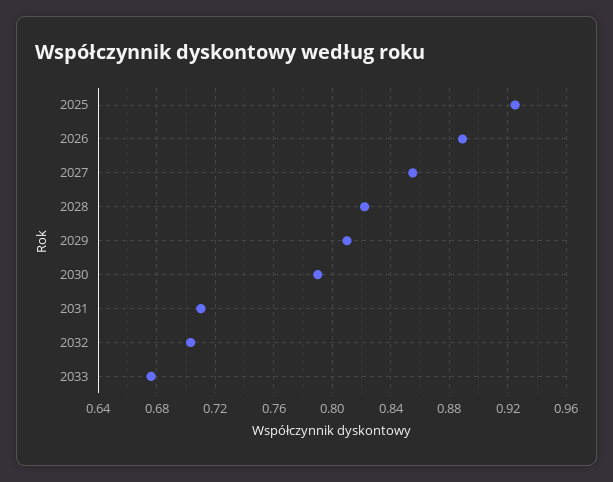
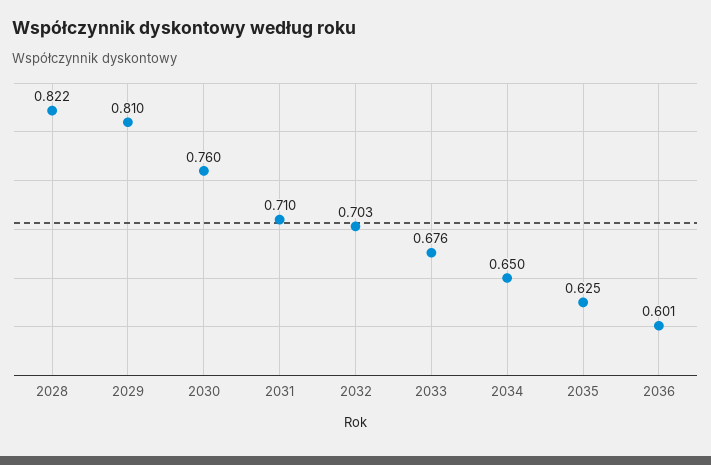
2025: 0.925 -> none
2026: 0.89 -> none
2027: 0.855 -> none
2030: 0.79 -> 0.76
2034: none -> 0.65
2035: none -> 0.625
2036: none -> 0.601

